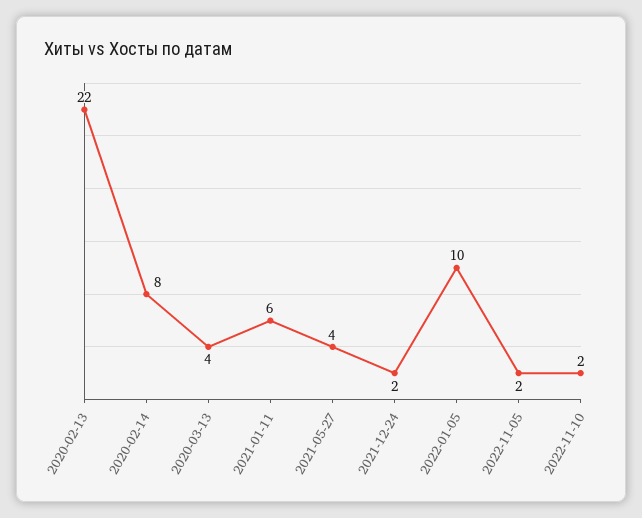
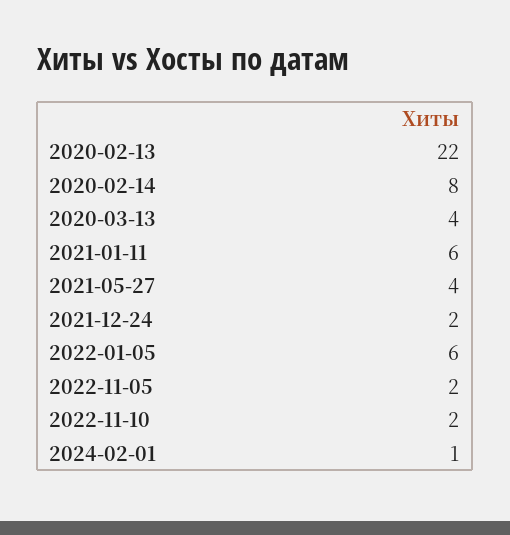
2022-01-05: 10 -> 6
2024-02-01: none -> 1

